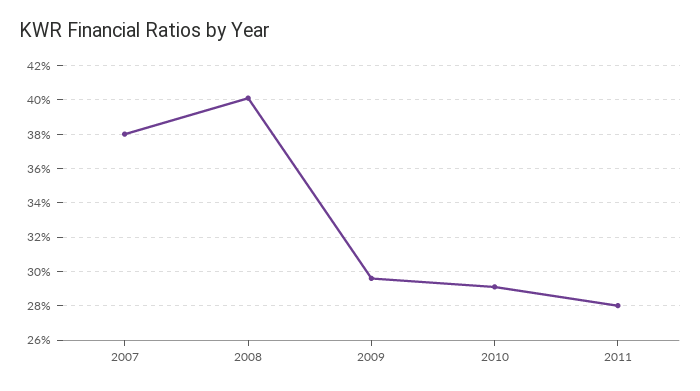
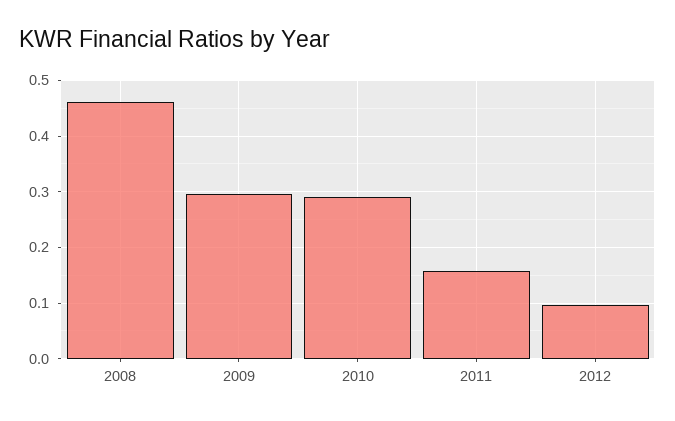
2007: 0.38 -> none
2008: 0.4 -> 0.46
2011: 0.28 -> 0.16
2012: none -> 0.1

